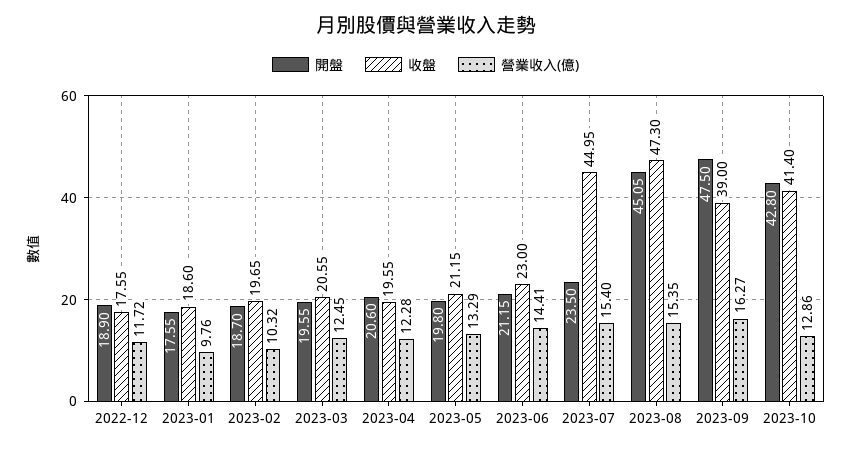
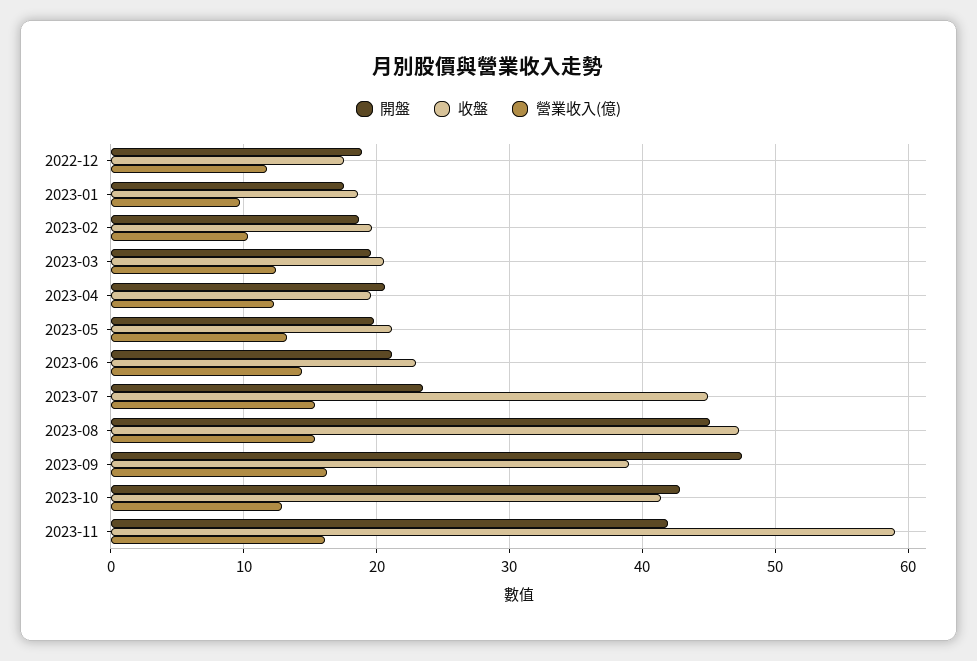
開盤, 2023-11: none -> 42
收盤, 2023-11: none -> 59
營業收入(億), 2023-11: none -> 16

